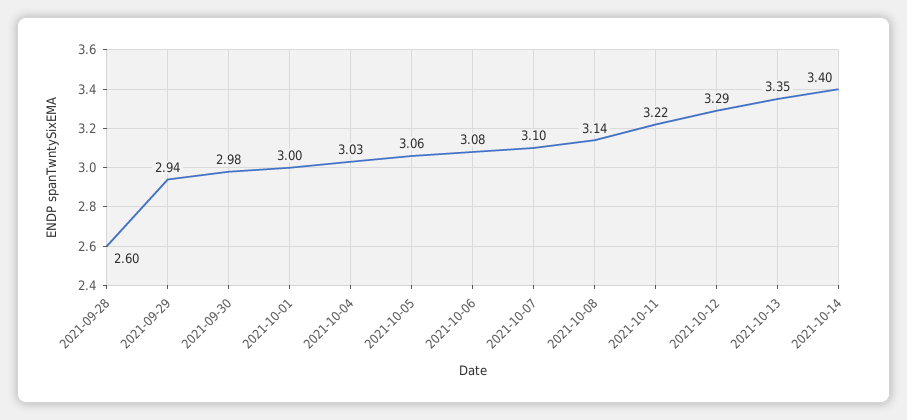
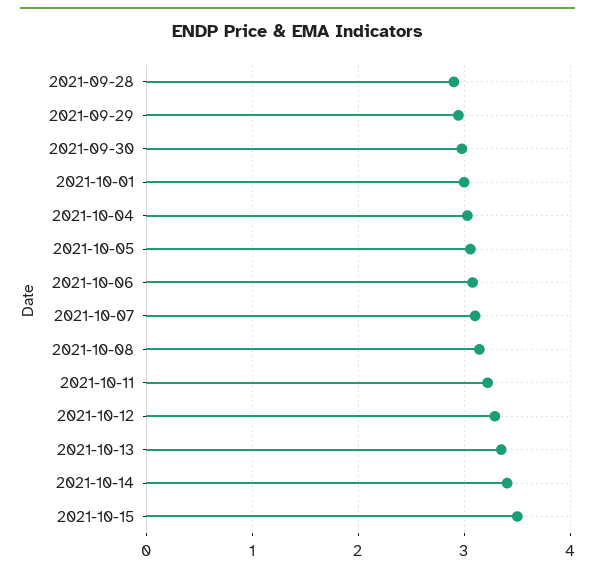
2021-09-28: 2.6 -> 2.9
2021-10-15: none -> 3.5

